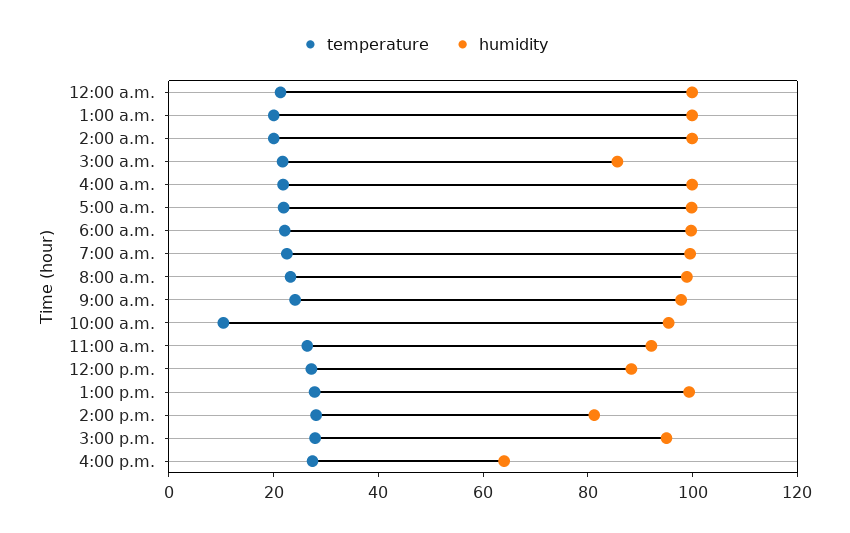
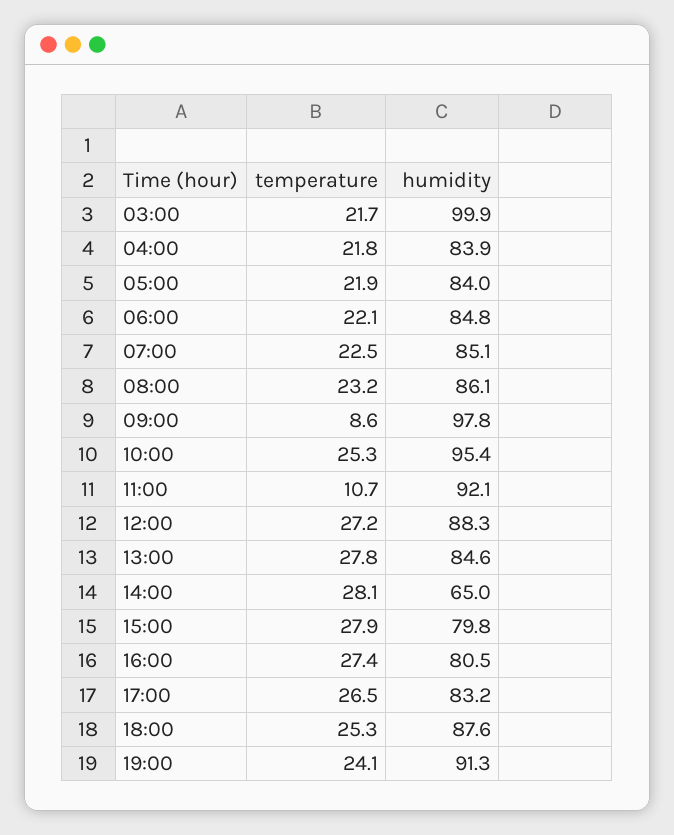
temperature, 12:00 a.m.: 20 -> none
humidity, 12:00 a.m.: 100 -> none
temperature, 1:00 a.m.: 20 -> none
humidity, 1:00 a.m.: 100 -> none
temperature, 2:00 a.m.: 20 -> none
humidity, 2:00 a.m.: 100 -> none
humidity, 3:00 a.m.: 85 -> 99.9
humidity, 4:00 a.m.: 100 -> 83.9
humidity, 5:00 a.m.: 100 -> 84
humidity, 6:00 a.m.: 100 -> 84.8
humidity, 7:00 a.m.: 100 -> 85.1
humidity, 8:00 a.m.: 100 -> 86.1
temperature, 9:00 a.m.: 25 -> 8.6
temperature, 10:00 a.m.: 10 -> 25.3
temperature, 11:00 a.m.: 25 -> 10.7
humidity, 1:00 p.m.: 100 -> 84.6
humidity, 2:00 p.m.: 80 -> 65
humidity, 3:00 p.m.: 95 -> 79.8
humidity, 4:00 p.m.: 65 -> 80.5
temperature, 17:00: none -> 26.5
humidity, 17:00: none -> 83.2
temperature, 18:00: none -> 25.3
humidity, 18:00: none -> 87.6
temperature, 19:00: none -> 24.1
humidity, 19:00: none -> 91.3

